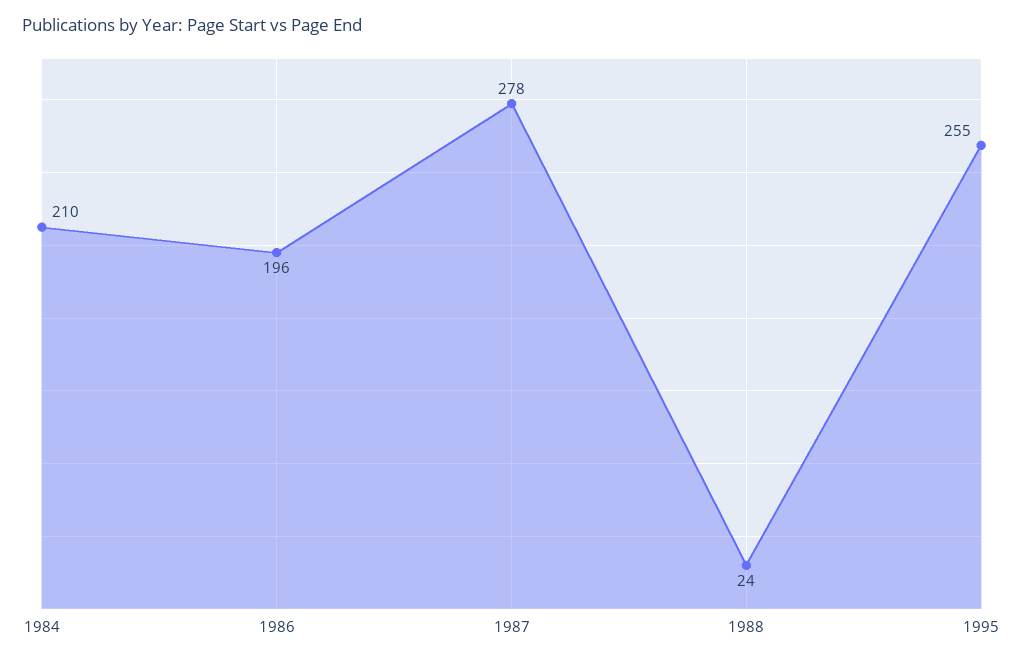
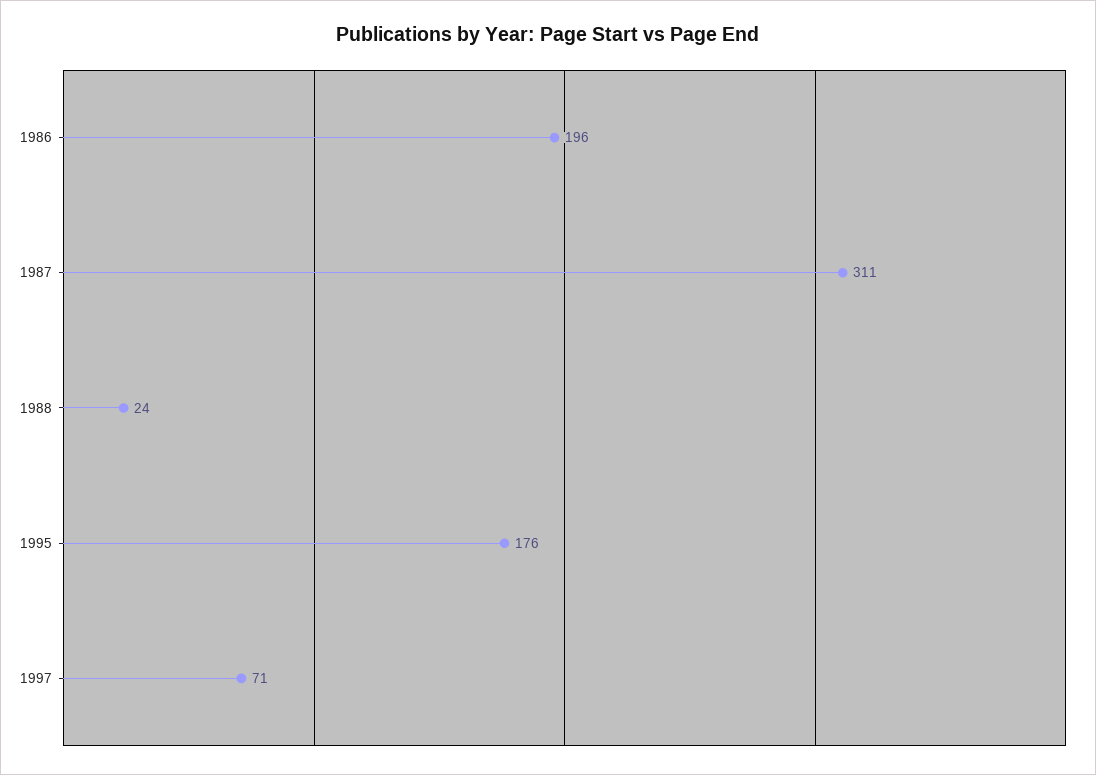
1984: 210 -> none
1987: 278 -> 311
1995: 255 -> 176
1997: none -> 71

